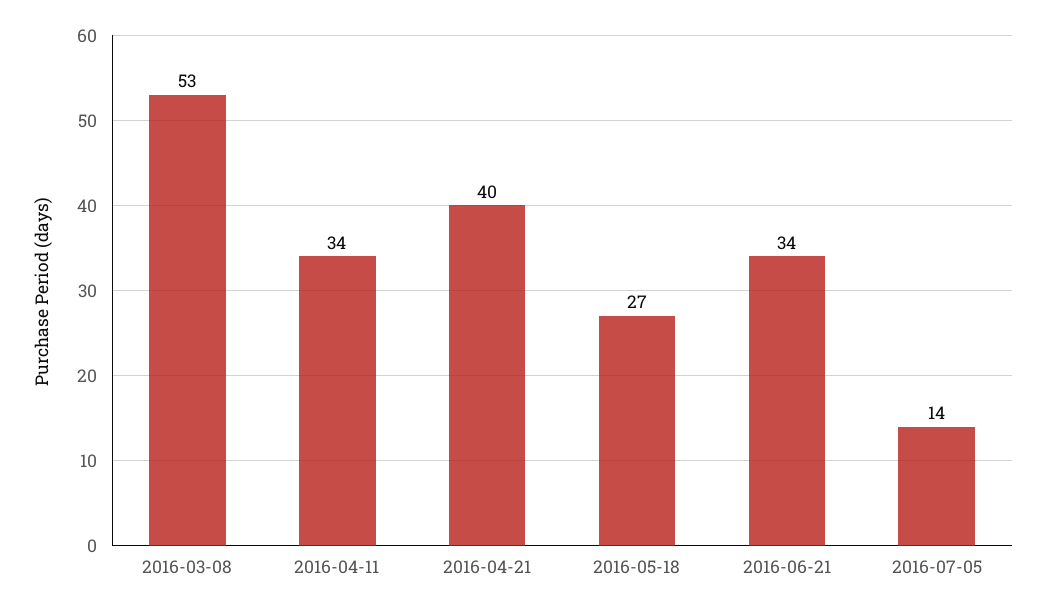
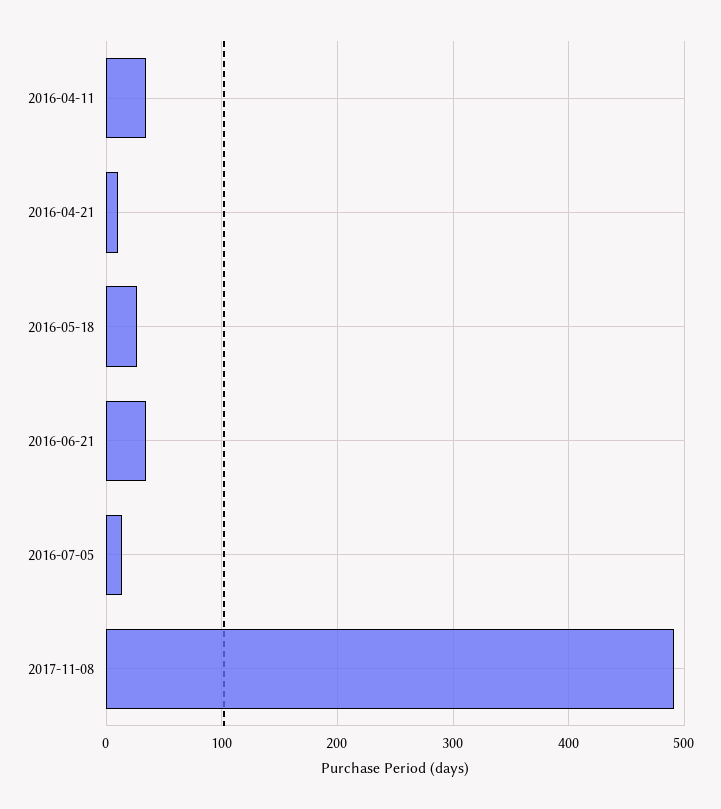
2016-03-08: 53 -> none
2016-04-21: 40 -> 10
2017-11-08: none -> 490

